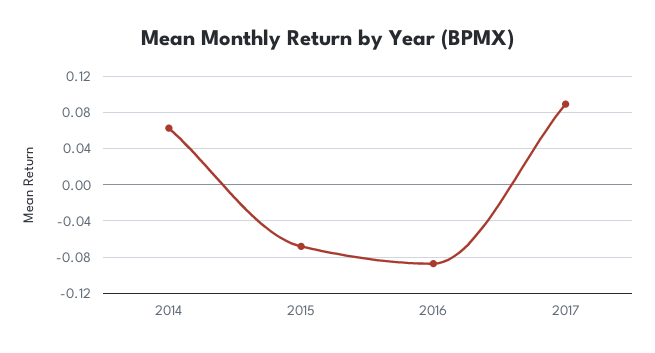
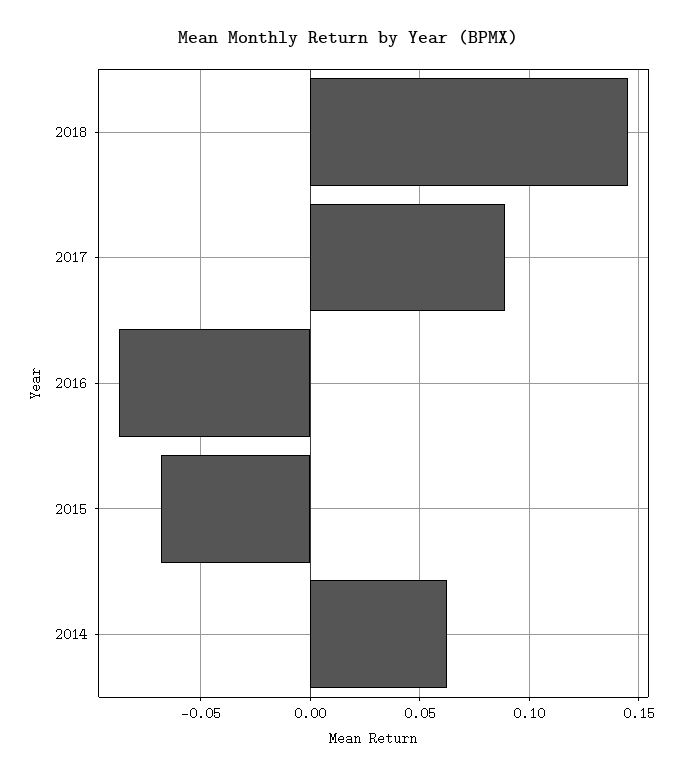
2018: none -> 0.145

